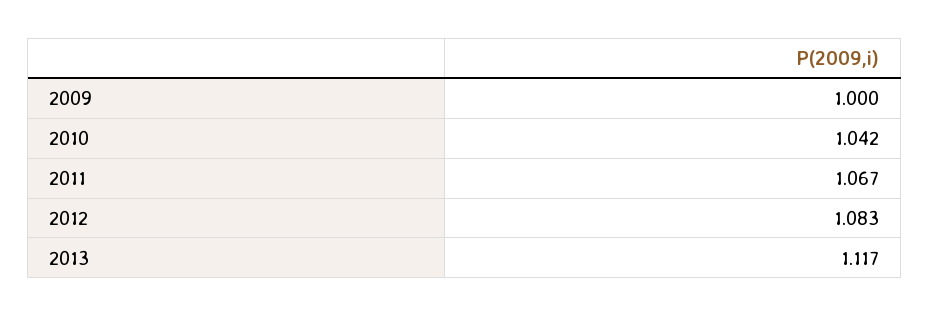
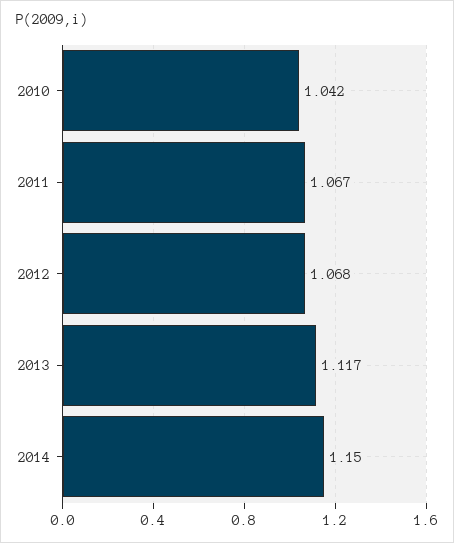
2009: 1 -> none
2012: 1.083 -> 1.068
2014: none -> 1.15

